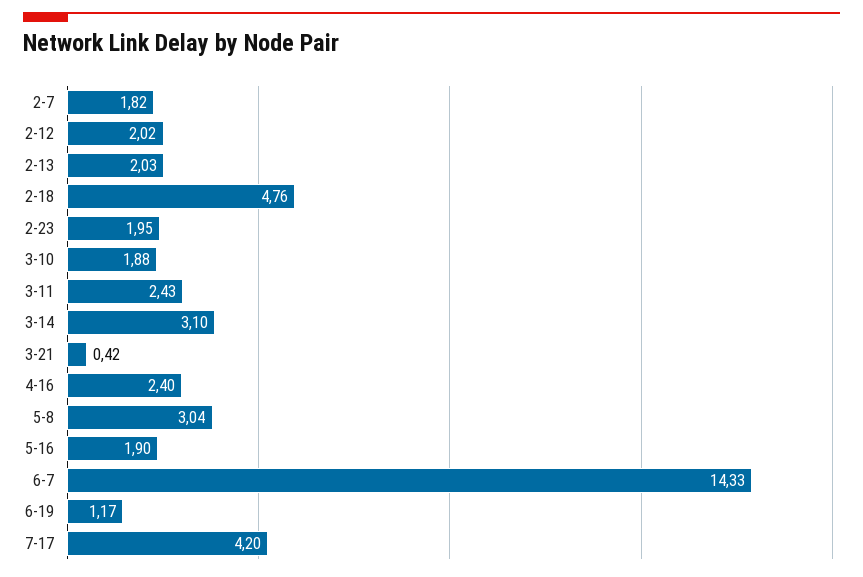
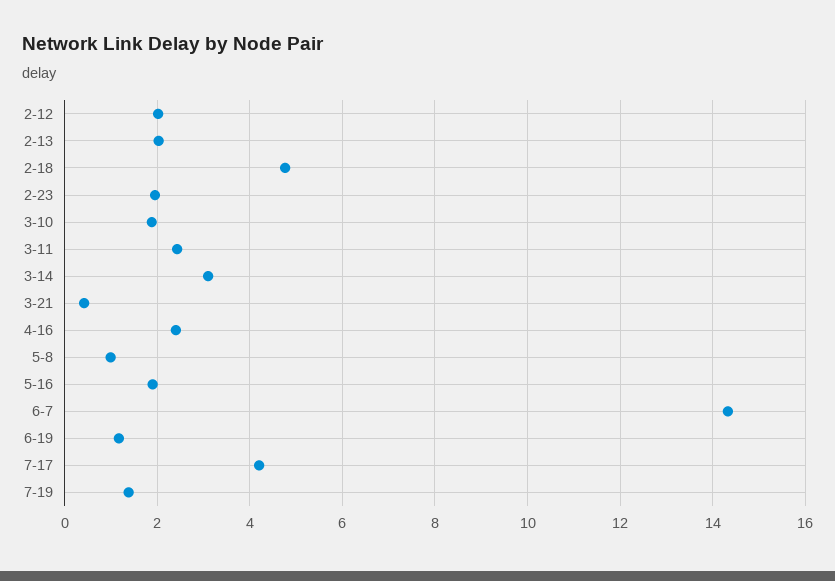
2-7: 1.82 -> none
5-8: 3.04 -> 1
7-19: none -> 1.4

